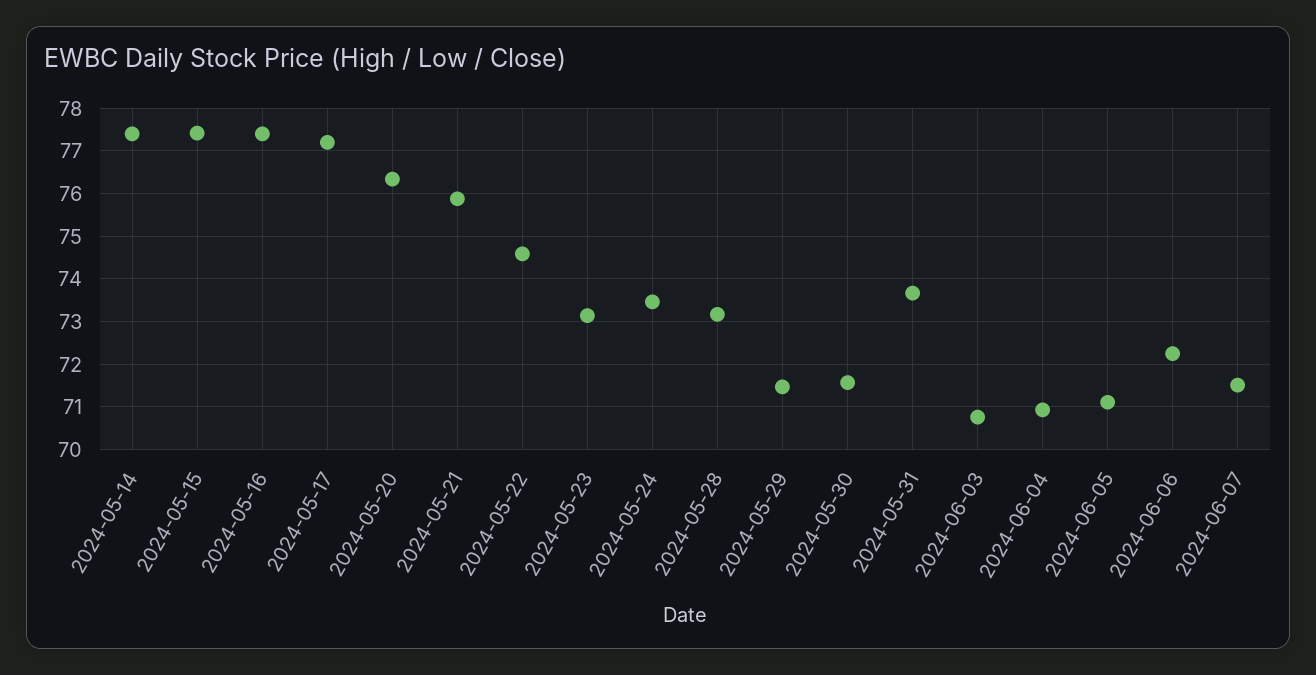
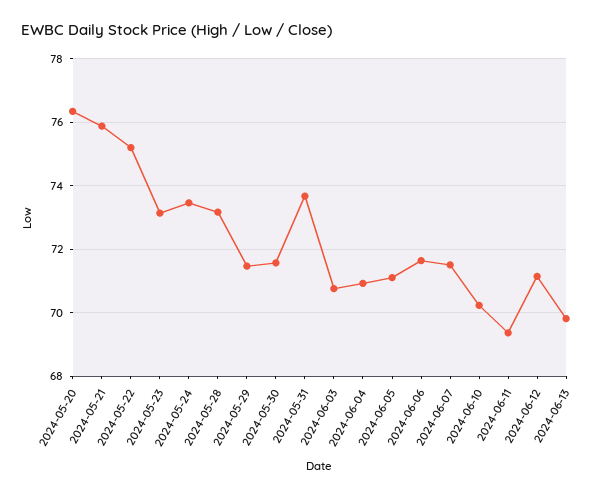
2024-05-14: 77.4 -> none
2024-05-15: 77.4 -> none
2024-05-16: 77.4 -> none
2024-05-17: 77.2 -> none
2024-05-22: 74.6 -> 75.2
2024-06-06: 72.2 -> 71.6
2024-06-10: none -> 70.2
2024-06-11: none -> 69.4
2024-06-12: none -> 71.2
2024-06-13: none -> 69.8

